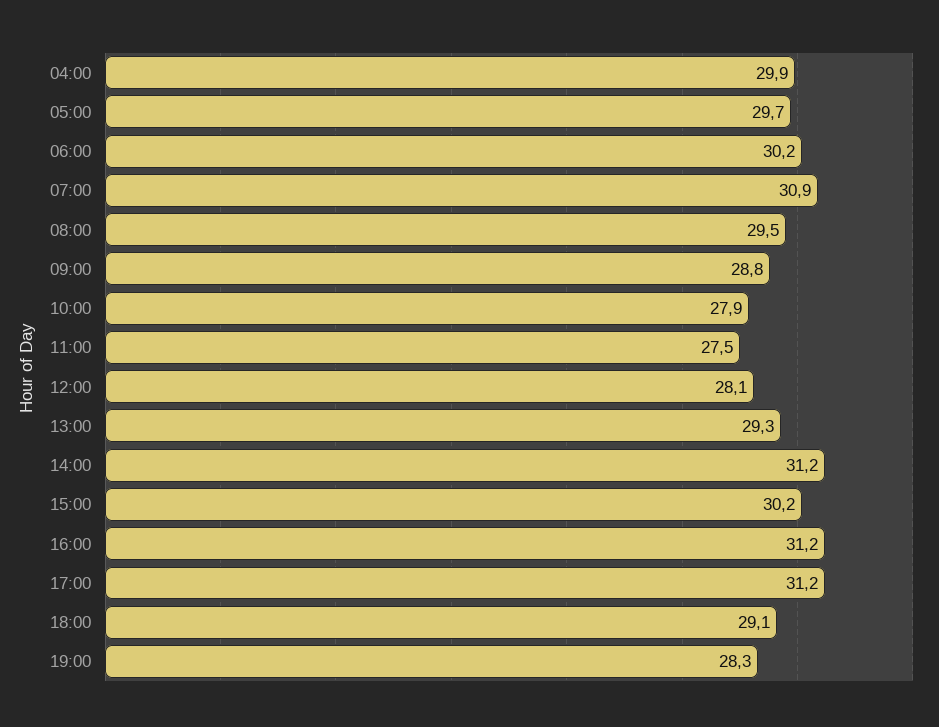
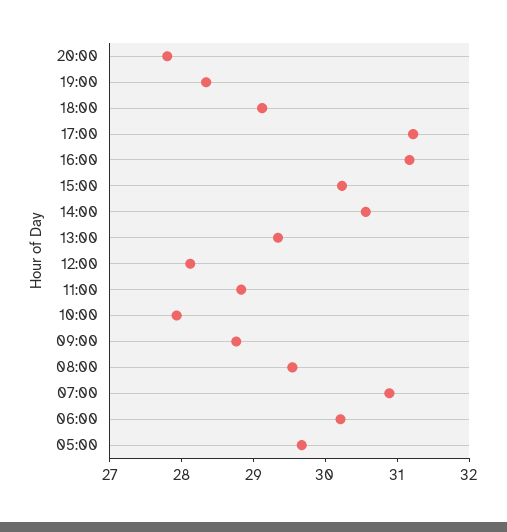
04:00: 29.9 -> none
11:00: 27.5 -> 28.8
14:00: 31.2 -> 30.6
20:00: none -> 27.8

